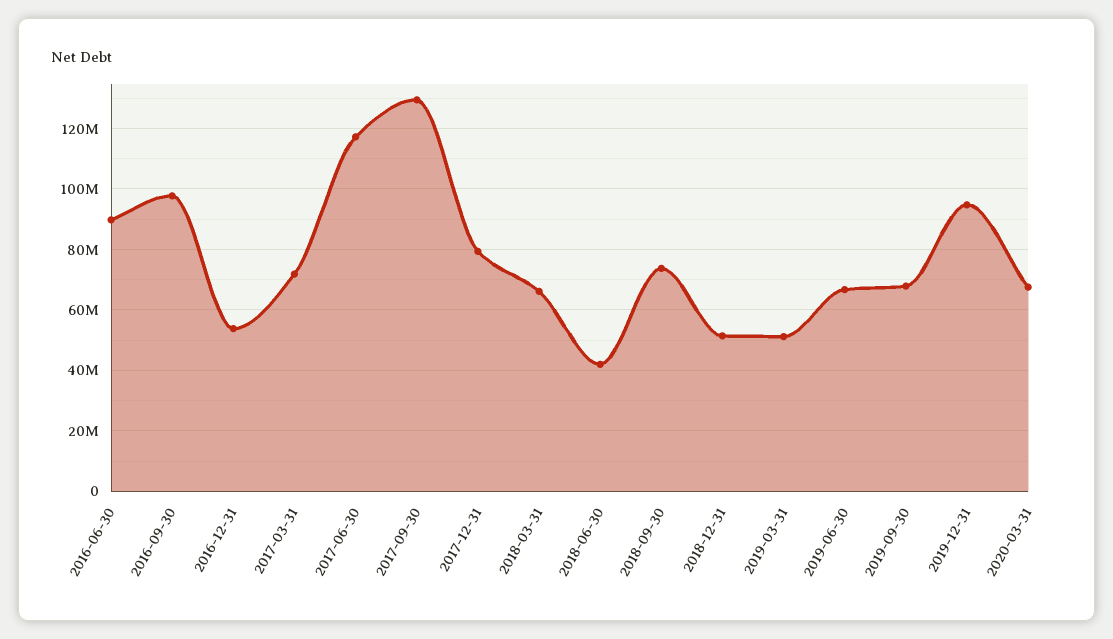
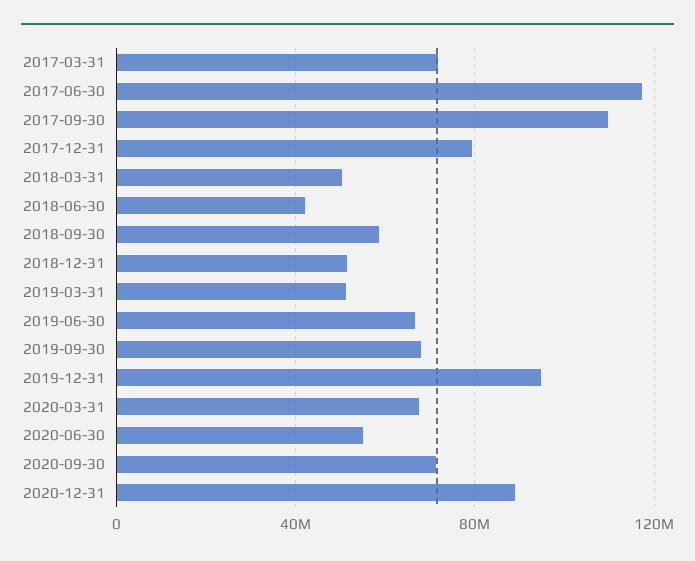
2016-06-30: 90000000 -> none
2016-09-30: 98000000 -> none
2016-12-31: 54000000 -> none
2017-09-30: 130000000 -> 110000000
2018-03-31: 66000000 -> 50000000
2018-09-30: 74000000 -> 60000000
2020-06-30: none -> 55000000
2020-09-30: none -> 70000000
2020-12-31: none -> 90000000

